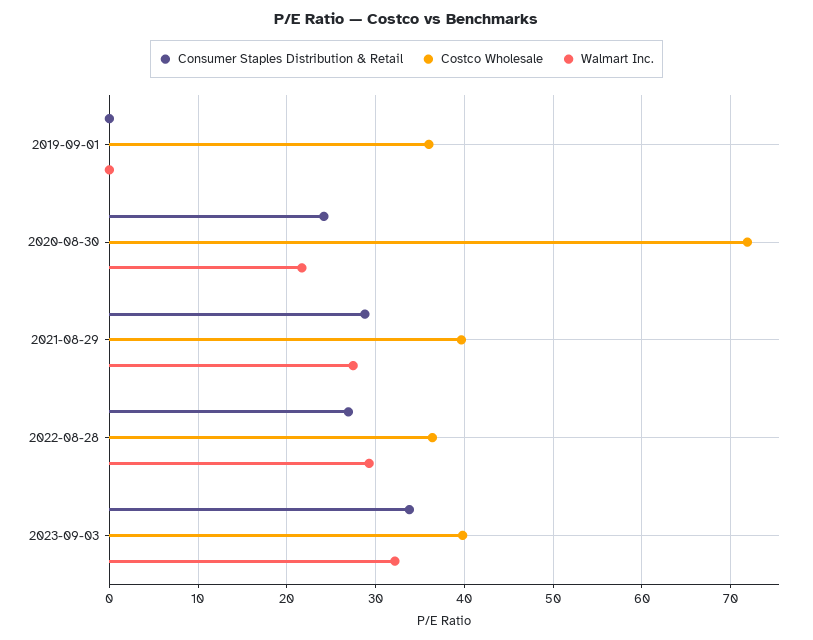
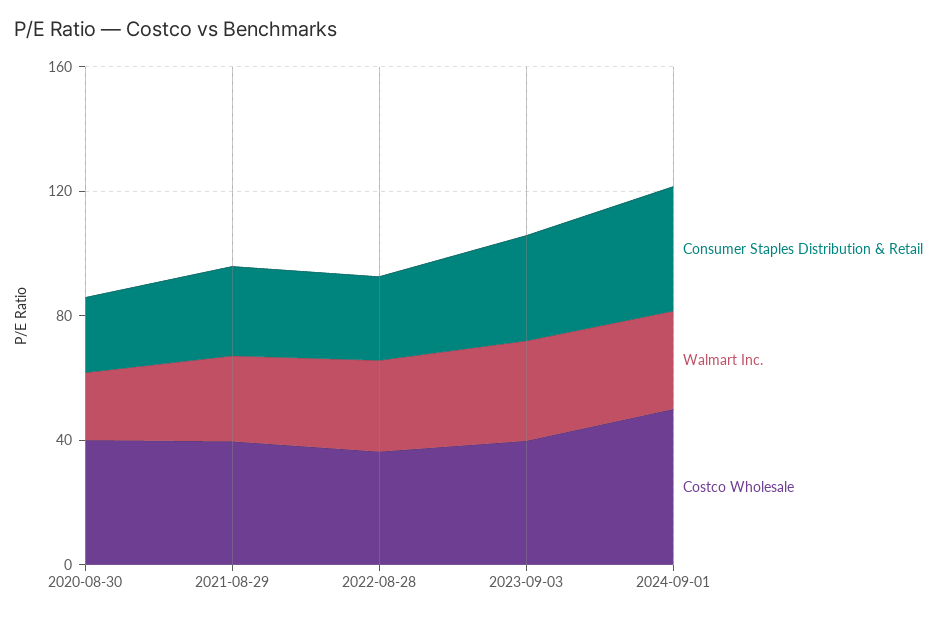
Consumer Staples Distribution & Retail, 2019-09-01: 0 -> none
Costco Wholesale, 2019-09-01: 36 -> none
Walmart Inc., 2019-09-01: 0 -> none
Costco Wholesale, 2020-08-30: 72 -> 40
Consumer Staples Distribution & Retail, 2024-09-01: none -> 40
Walmart Inc., 2024-09-01: none -> 30
Costco Wholesale, 2024-09-01: none -> 50

